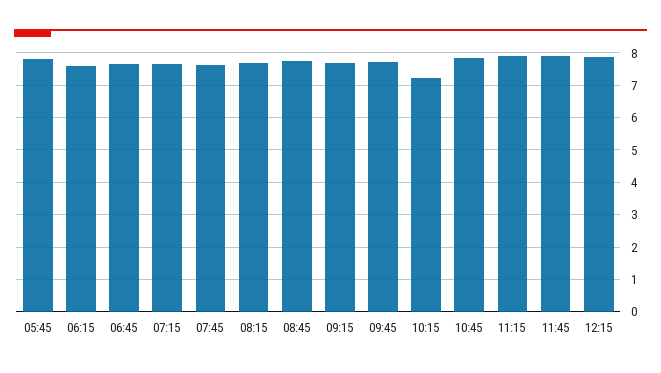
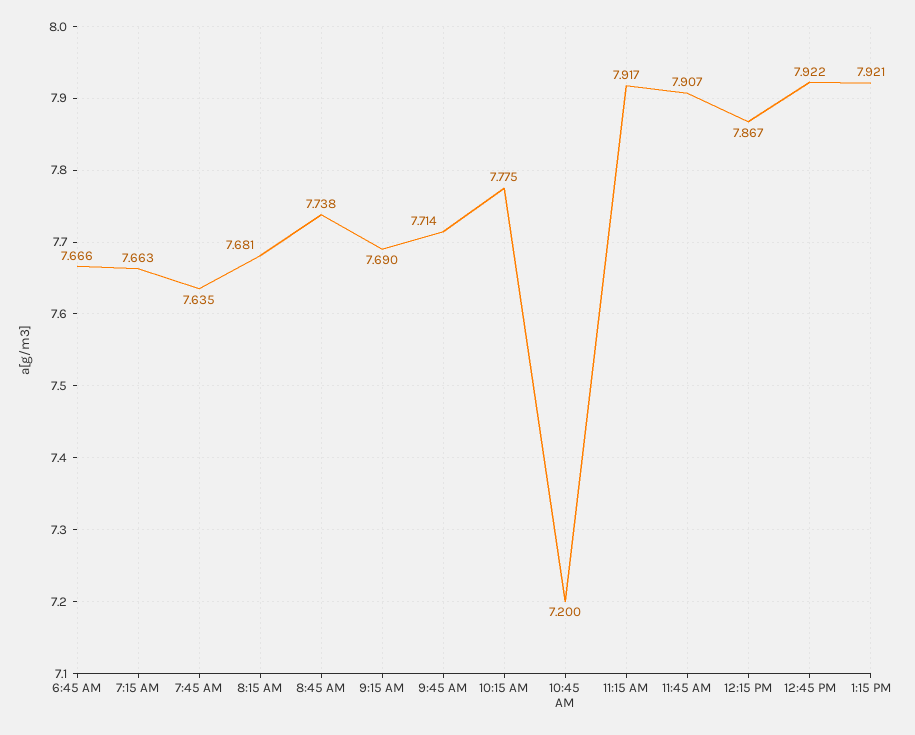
05:45: 7.8 -> none
06:15: 7.6 -> none
10:15: 7.2 -> 7.775
10:45: 7.8 -> 7.2
12:45 PM: none -> 7.922
1:15 PM: none -> 7.921

